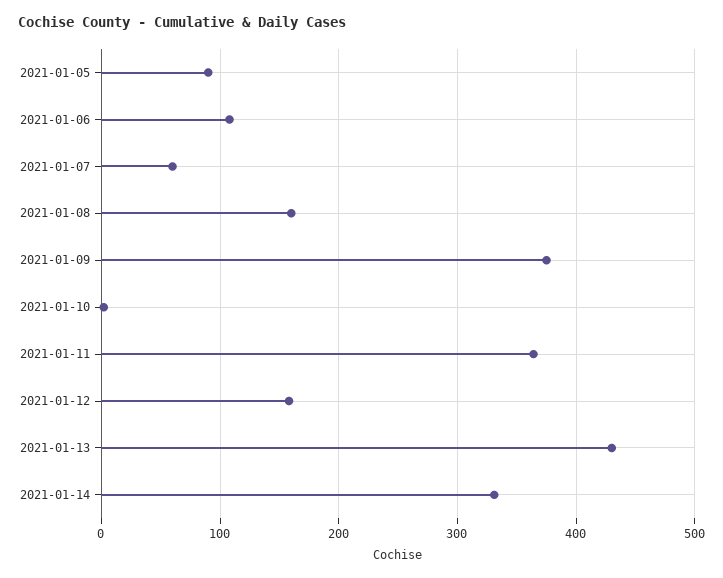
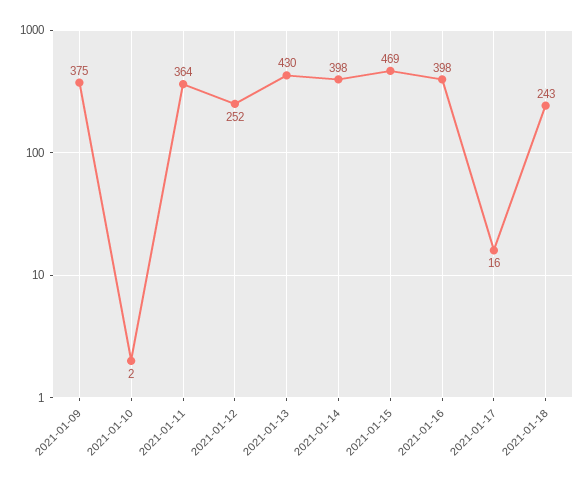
2021-01-05: 90 -> none
2021-01-06: 110 -> none
2021-01-07: 60 -> none
2021-01-08: 160 -> none
2021-01-12: 160 -> 252
2021-01-14: 330 -> 398
2021-01-15: none -> 469
2021-01-16: none -> 398
2021-01-17: none -> 16
2021-01-18: none -> 243

